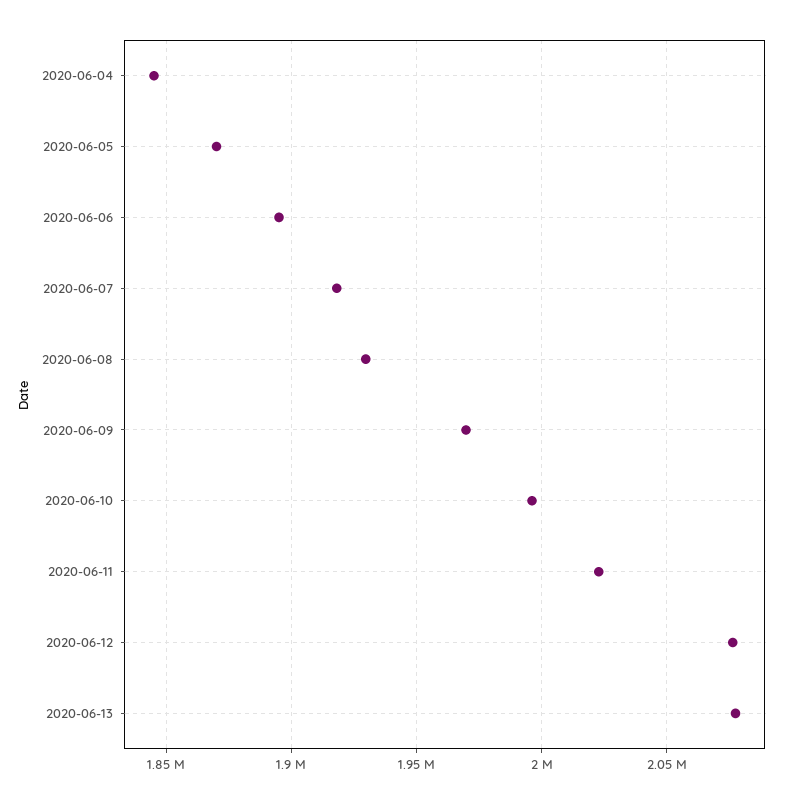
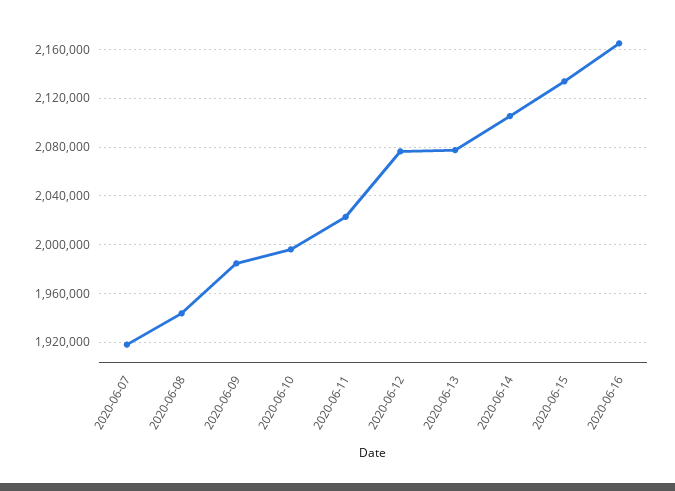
2020-06-04: 1845000 -> none
2020-06-05: 1870000 -> none
2020-06-06: 1895000 -> none
2020-06-08: 1930000 -> 1945000
2020-06-09: 1970000 -> 1985000
2020-06-14: none -> 2105000
2020-06-15: none -> 2135000
2020-06-16: none -> 2165000

